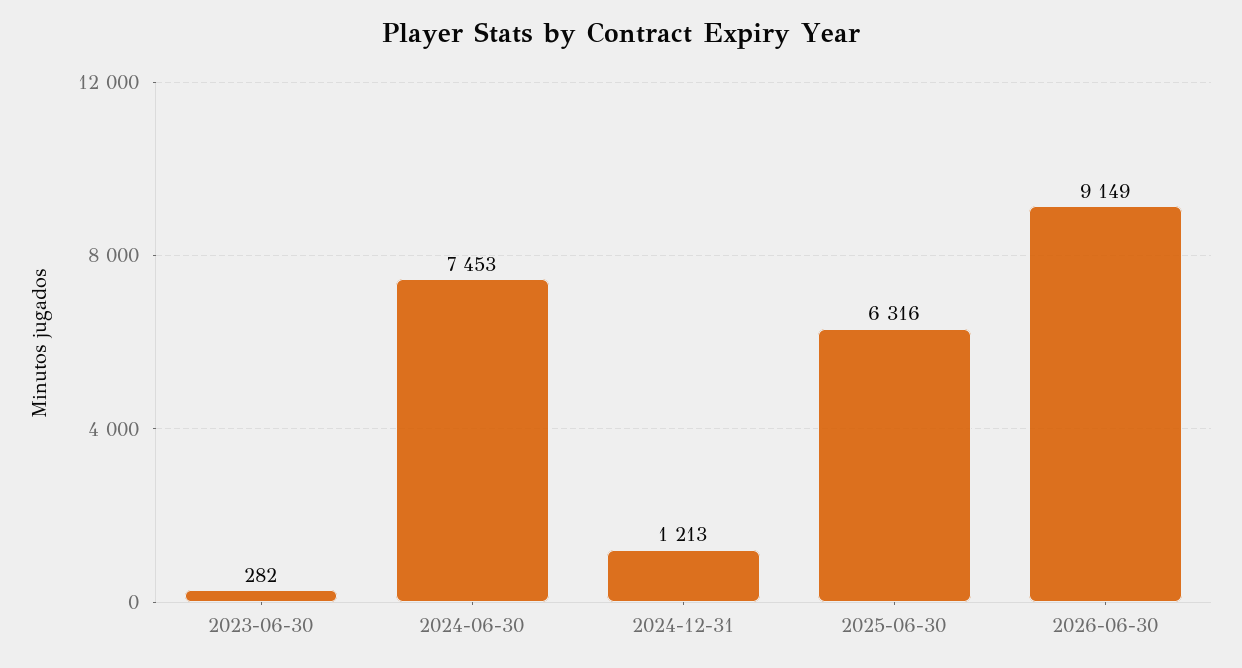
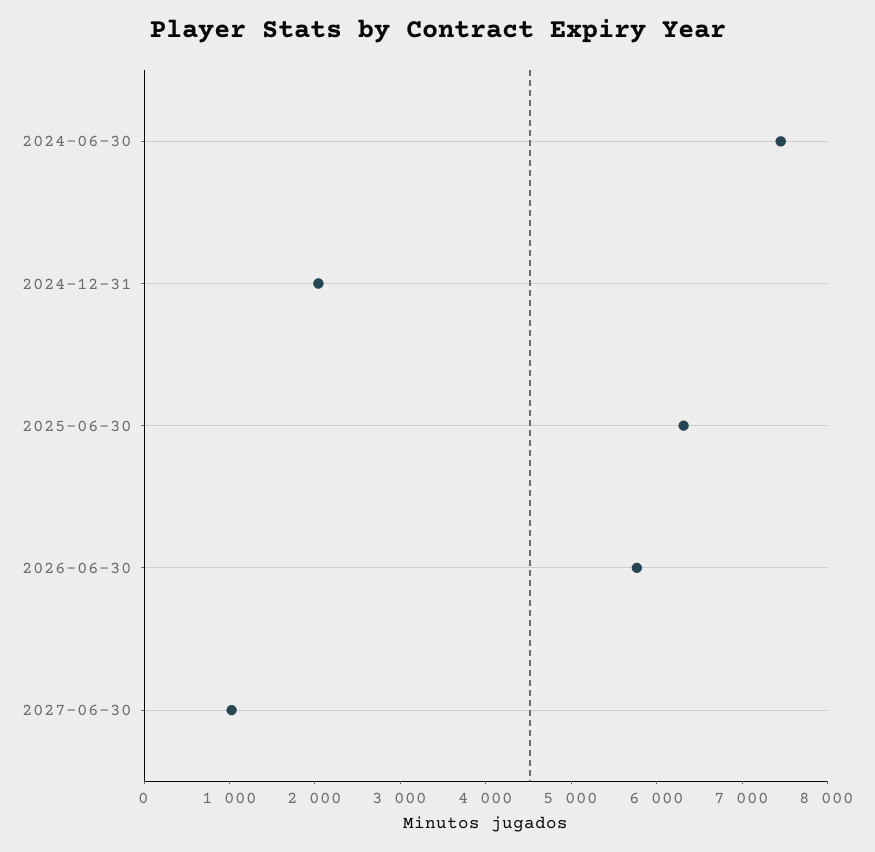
2023-06-30: 282 -> none
2024-12-31: 1213 -> 2000
2026-06-30: 9149 -> 5800
2027-06-30: none -> 1000

